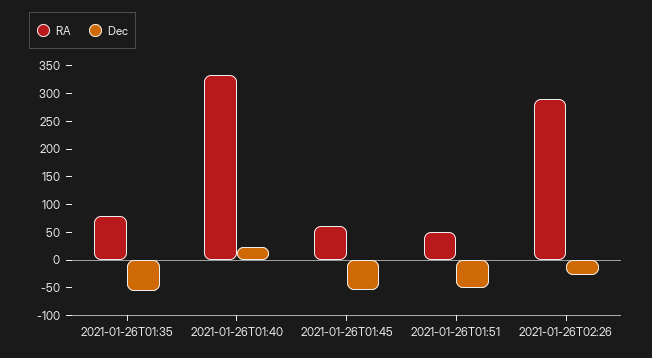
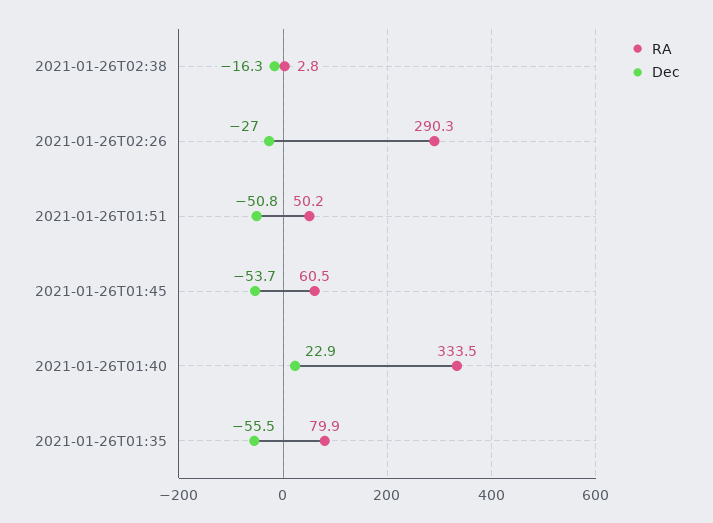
RA, 2021-01-26T02:38: none -> 2.8
Dec, 2021-01-26T02:38: none -> -16.3

